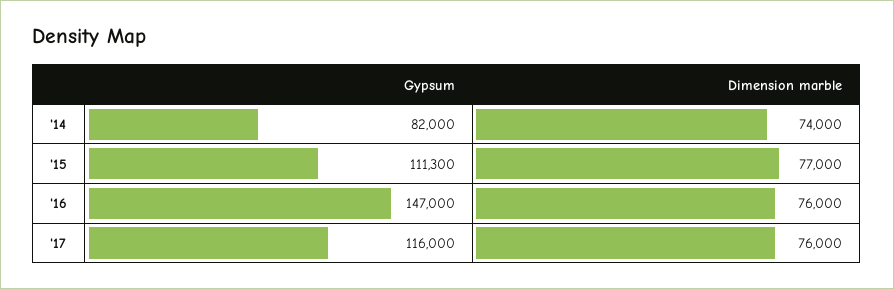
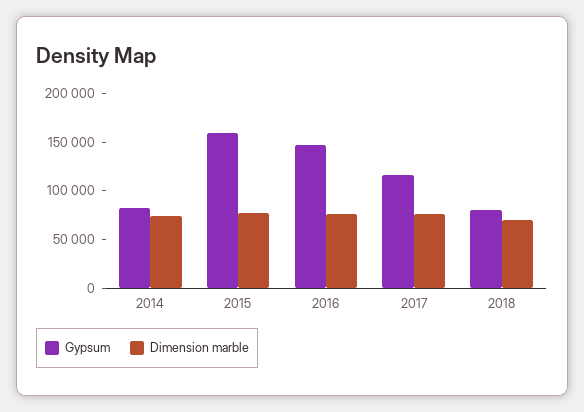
Gypsum, '15: 111300 -> 160000
Gypsum, 2018: none -> 80000
Dimension marble, 2018: none -> 70000

